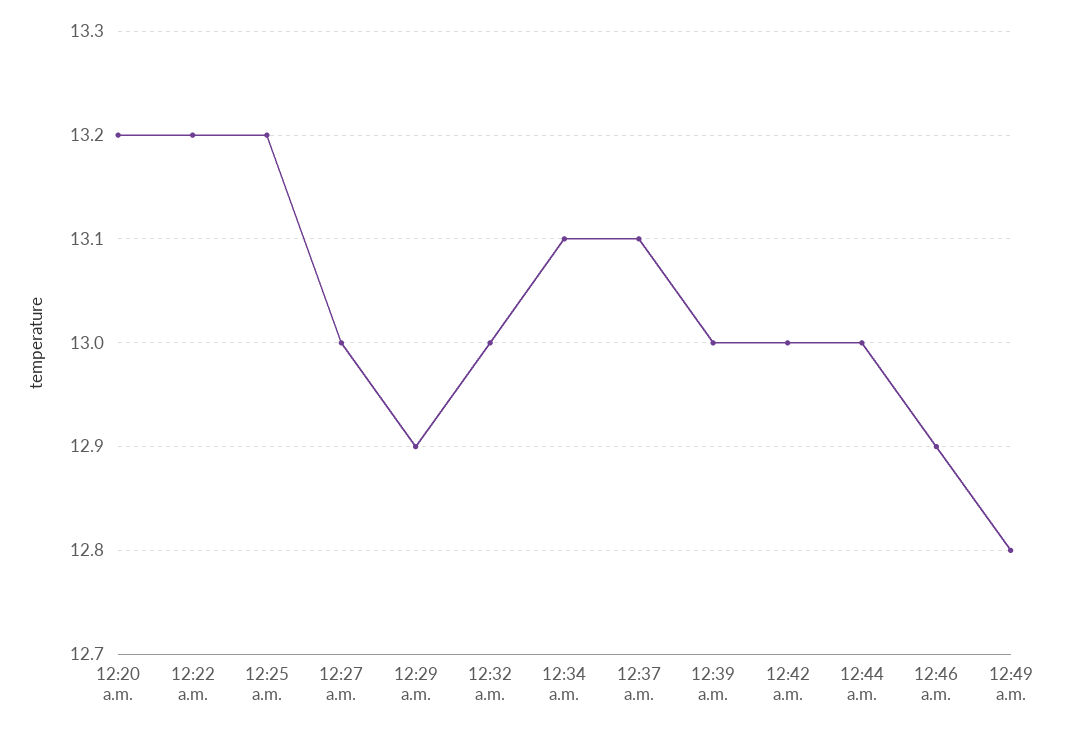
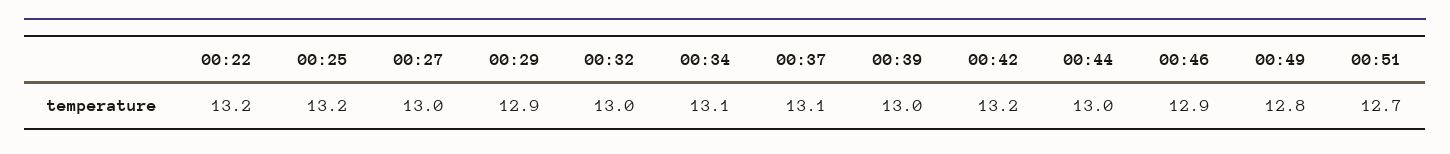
12:20 a.m.: 13.2 -> none
12:42 a.m.: 13 -> 13.2
00:51: none -> 12.7

